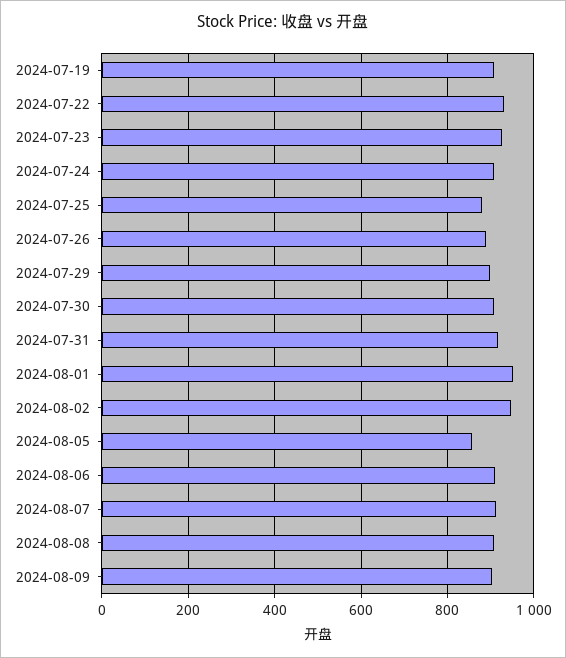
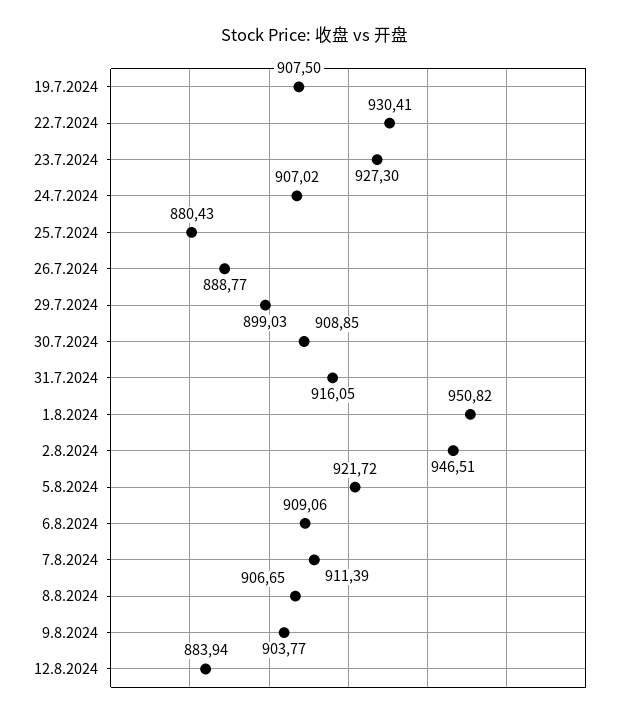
2024-08-05: 860 -> 921.72
12.8.2024: none -> 883.94

